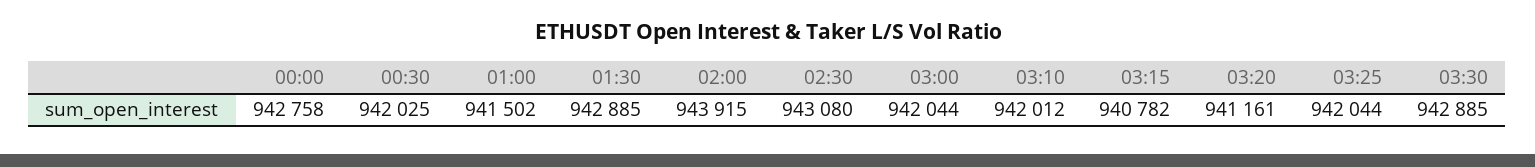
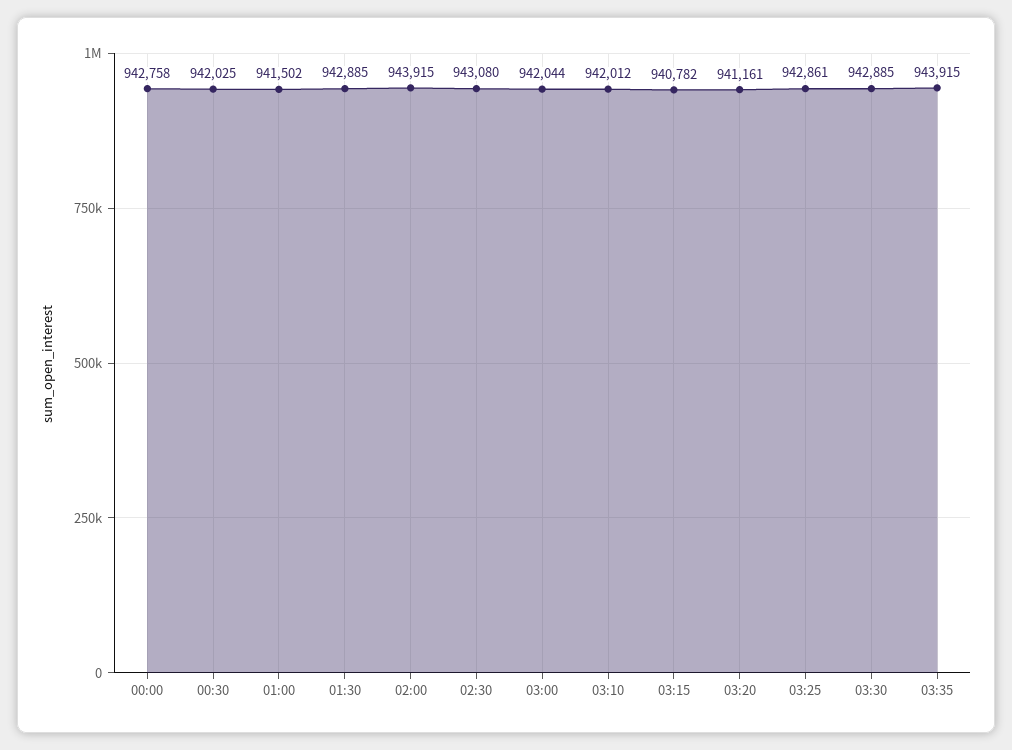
03:25: 942044 -> 942861
03:35: none -> 943915

